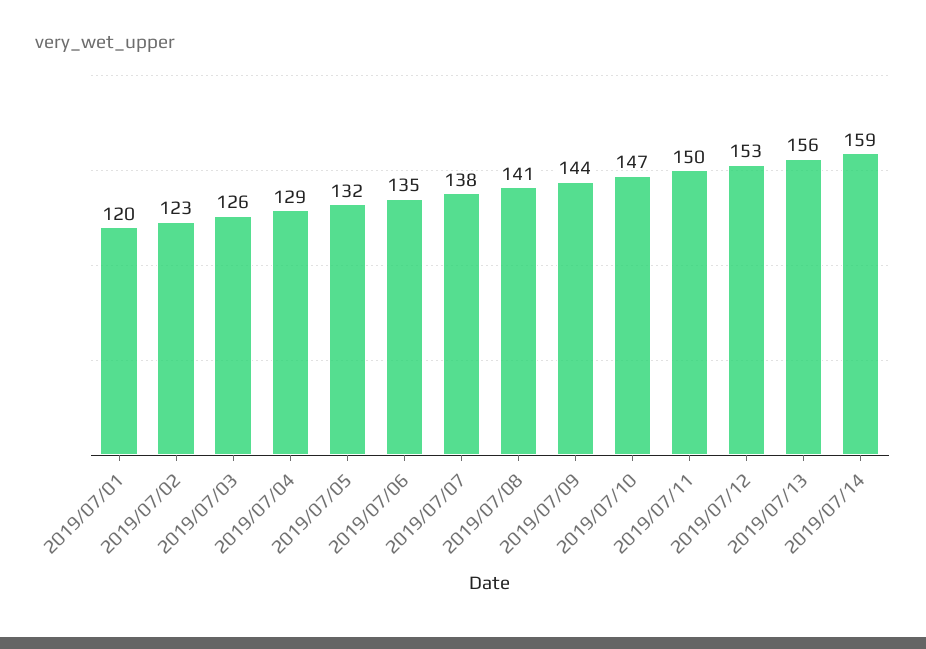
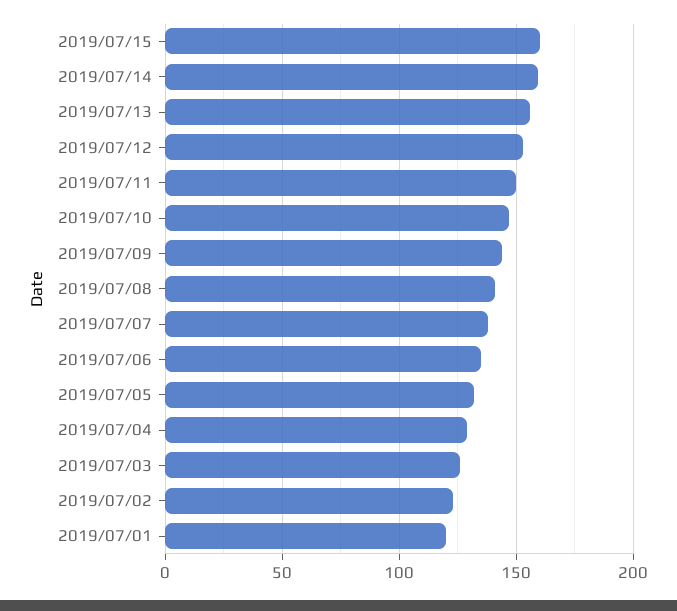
2019/07/15: none -> 160

